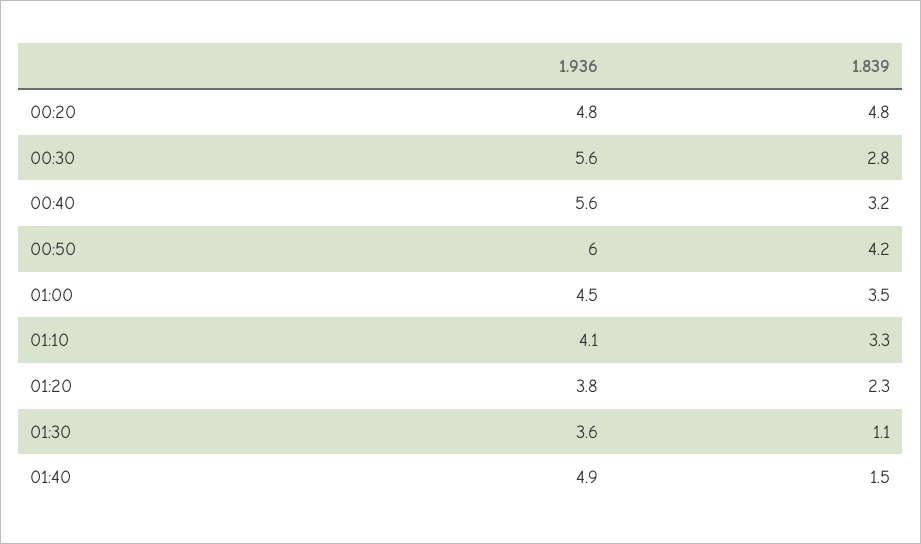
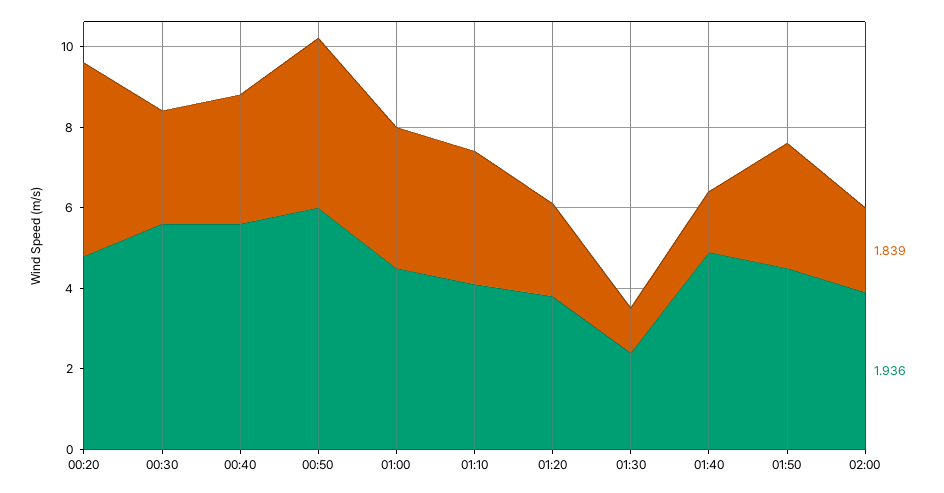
1.936, 01:30: 3.6 -> 2.5
1.839, 01:50: none -> 3
1.936, 01:50: none -> 4.5
1.839, 02:00: none -> 2
1.936, 02:00: none -> 4

